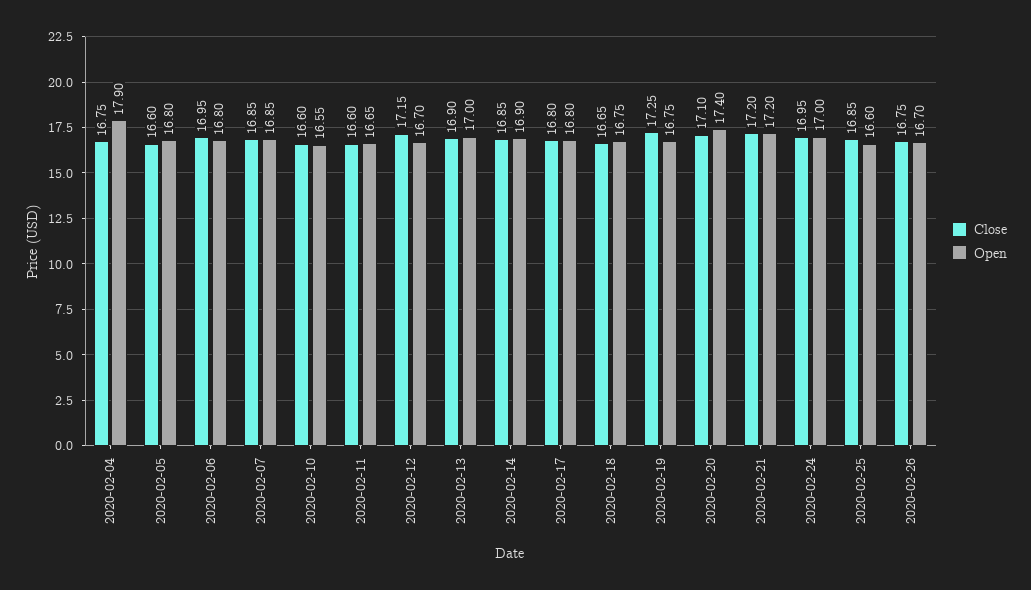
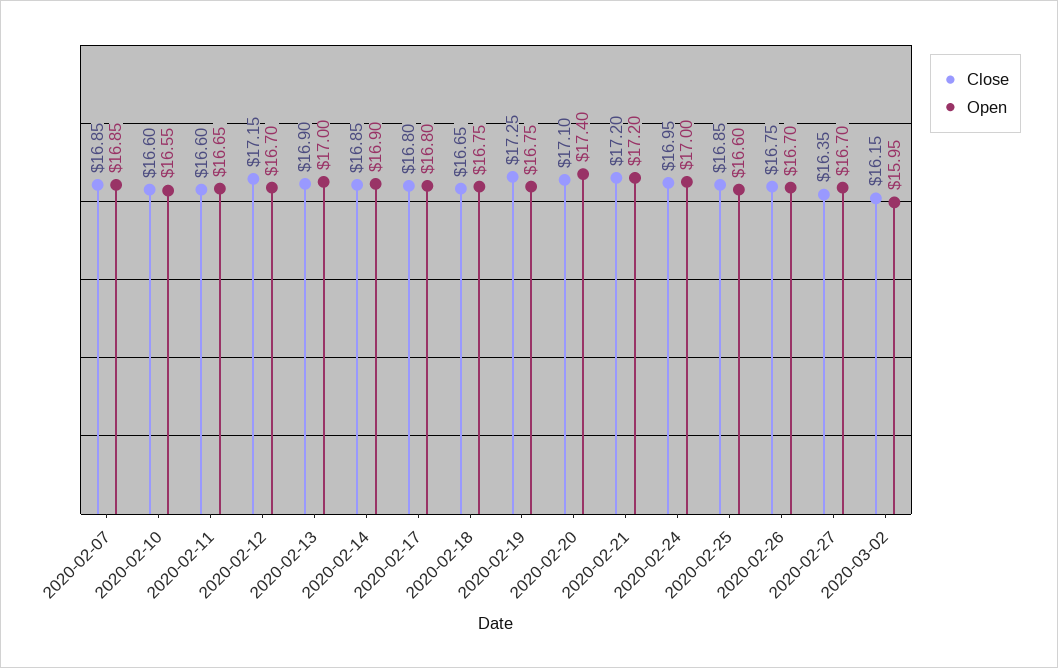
Close, 2020-02-04: 16.75 -> none
Open, 2020-02-04: 17.9 -> none
Close, 2020-02-05: 16.6 -> none
Open, 2020-02-05: 16.8 -> none
Close, 2020-02-06: 16.95 -> none
Open, 2020-02-06: 16.8 -> none
Close, 2020-02-27: none -> 16.35
Open, 2020-02-27: none -> 16.7
Close, 2020-03-02: none -> 16.15
Open, 2020-03-02: none -> 15.95

